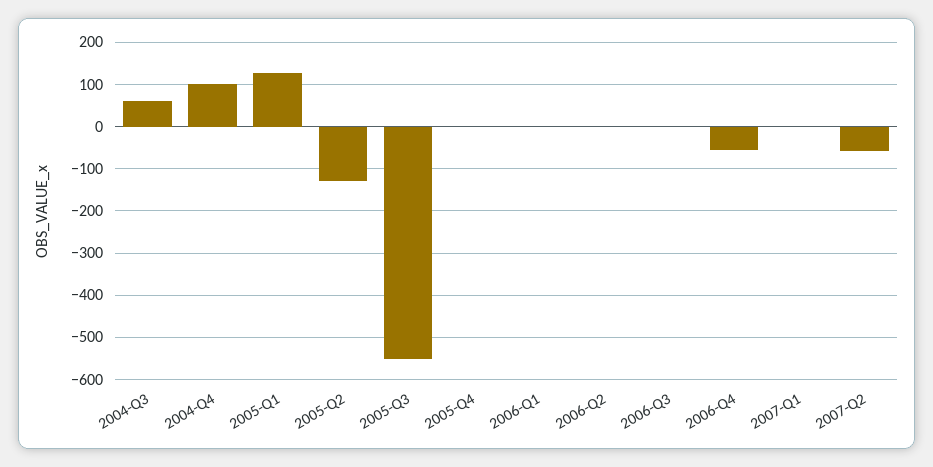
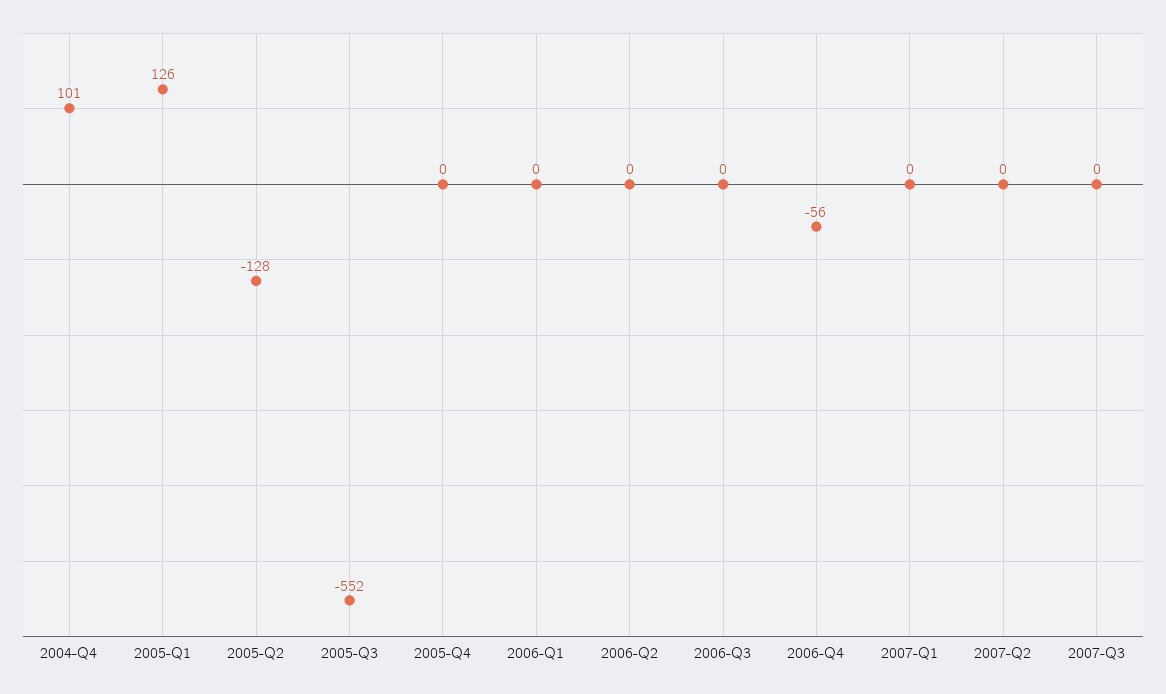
2004-Q3: 60 -> none
2007-Q2: -60 -> 0
2007-Q3: none -> 0

